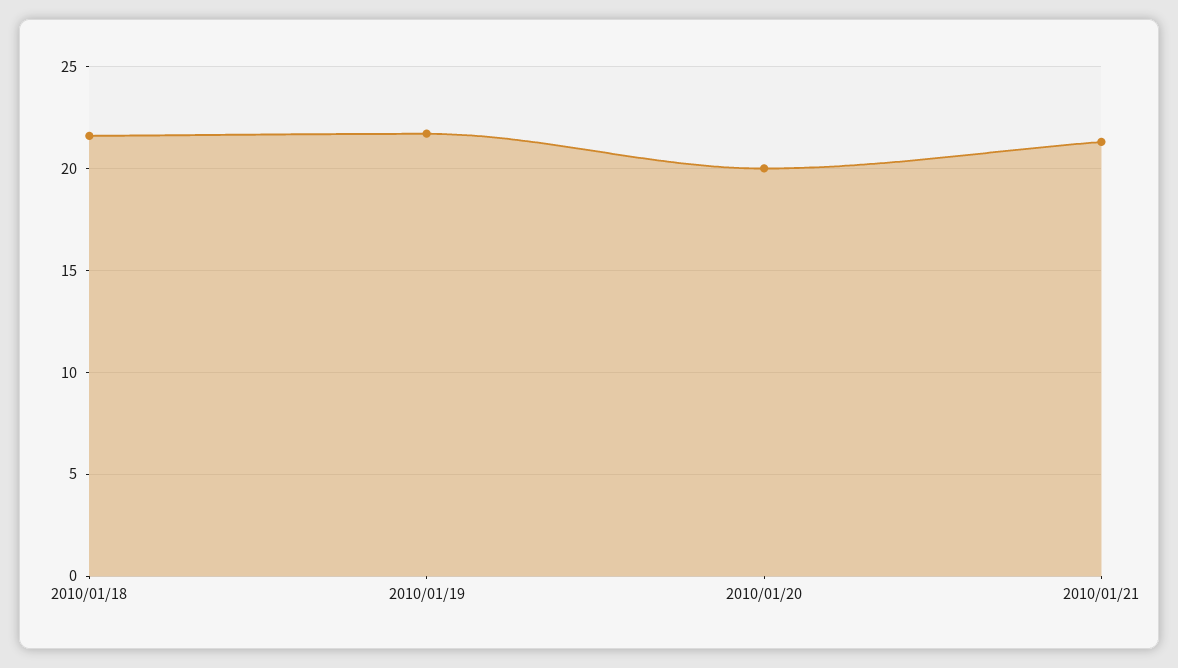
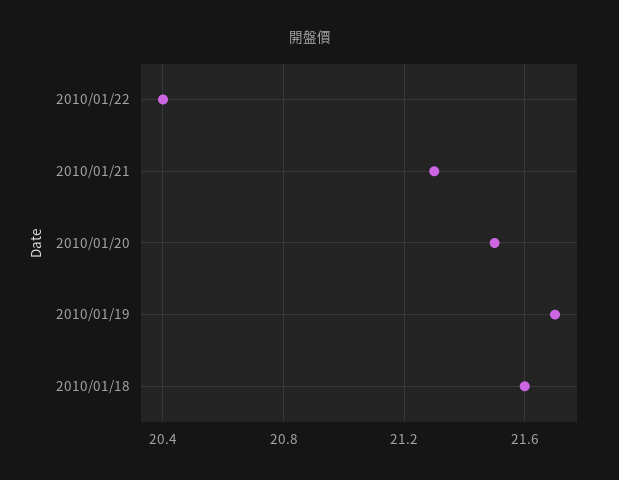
2010/01/20: 20 -> 21.5
2010/01/22: none -> 20.4

